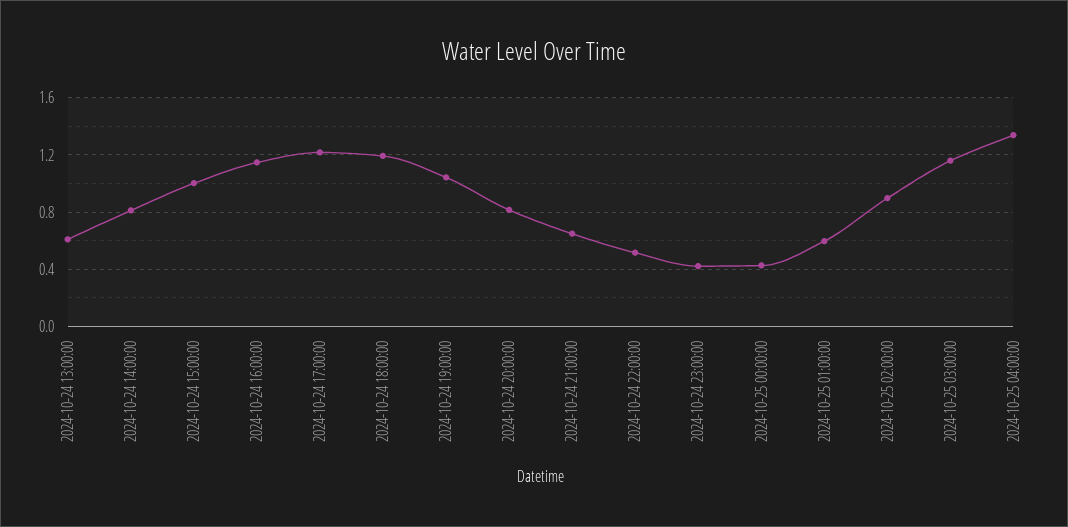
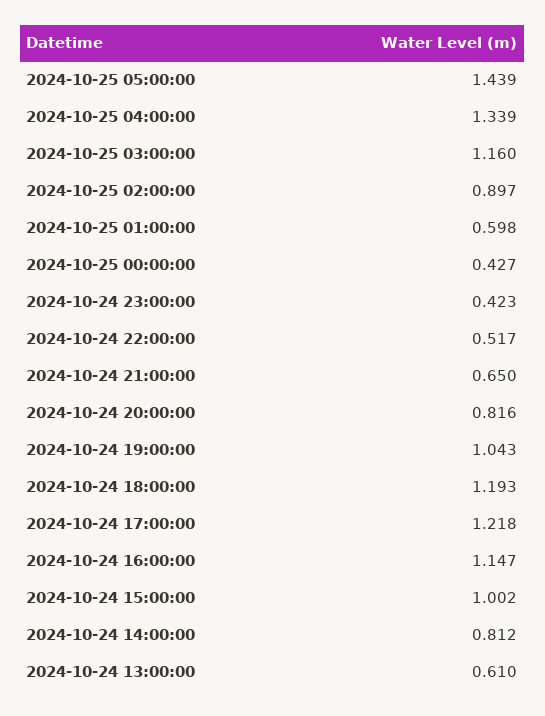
2024-10-25 05:00:00: none -> 1.439

